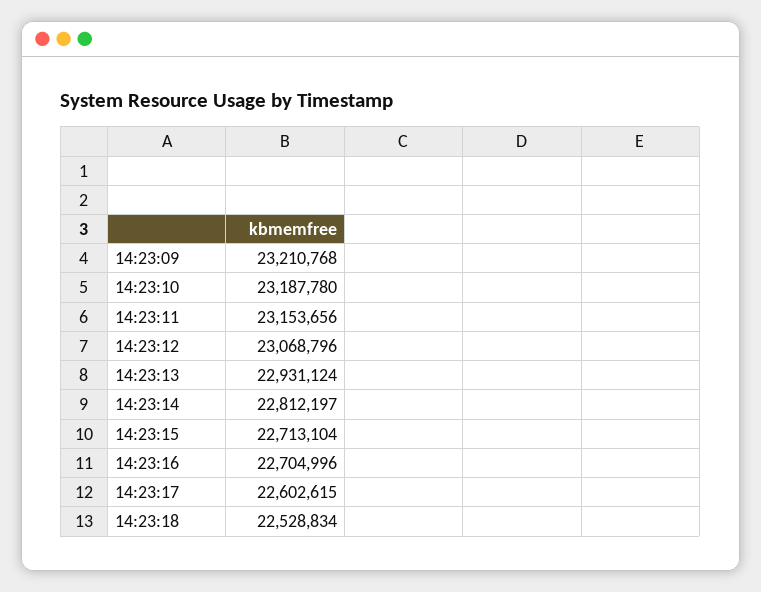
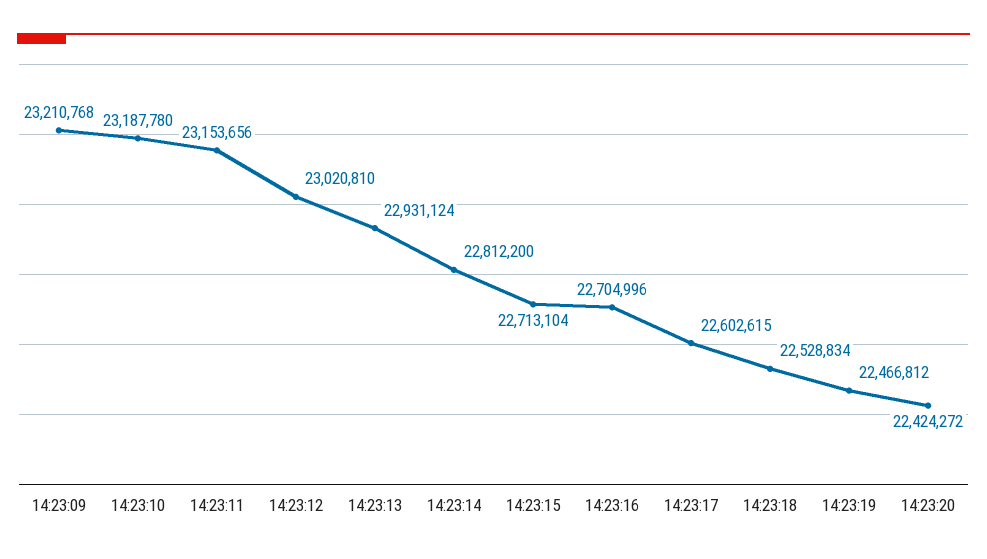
14:23:12: 23068796 -> 23020810
14:23:14: 22812197 -> 22812200
14:23:19: none -> 22466812
14:23:20: none -> 22424272

